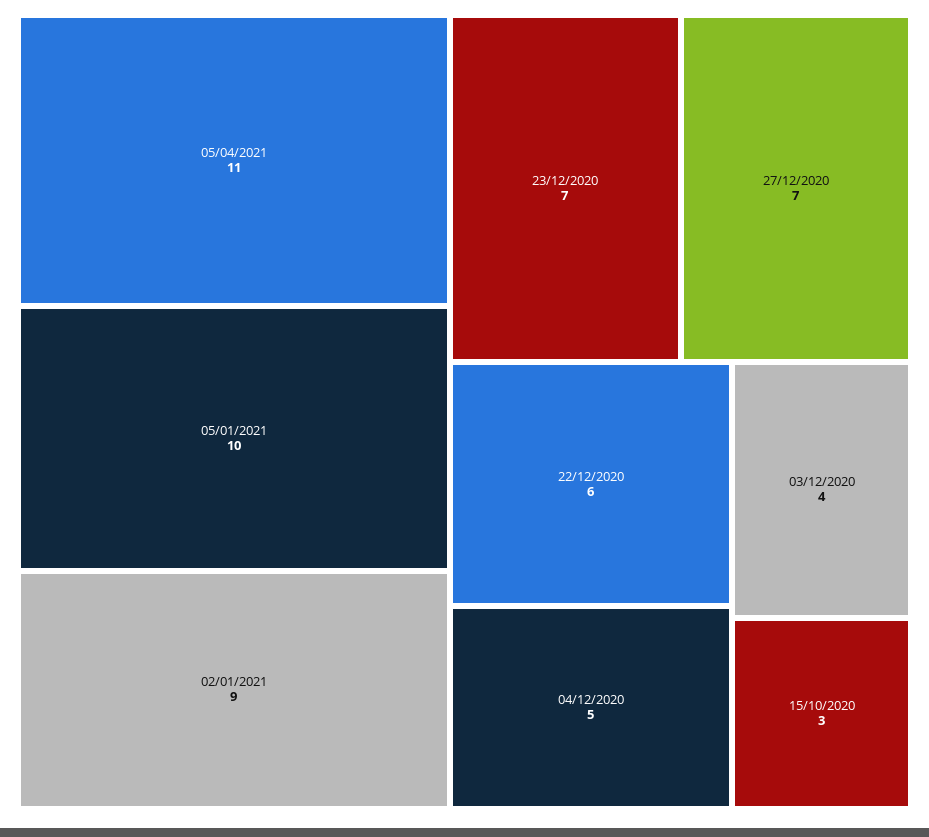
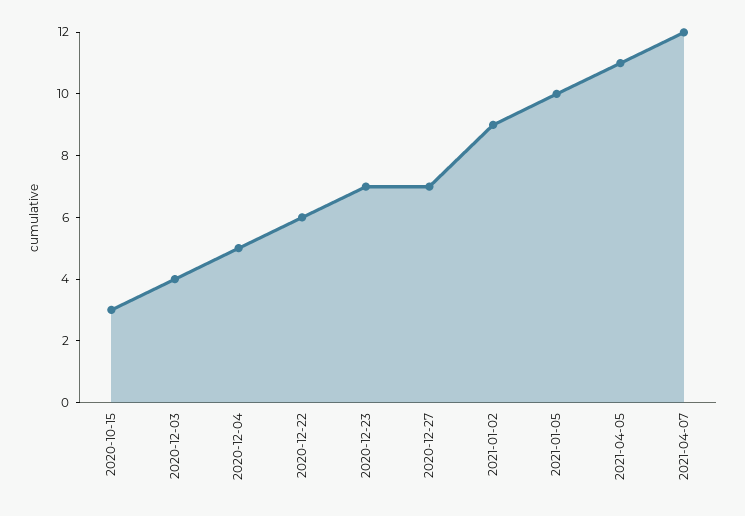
2021-04-07: none -> 12

